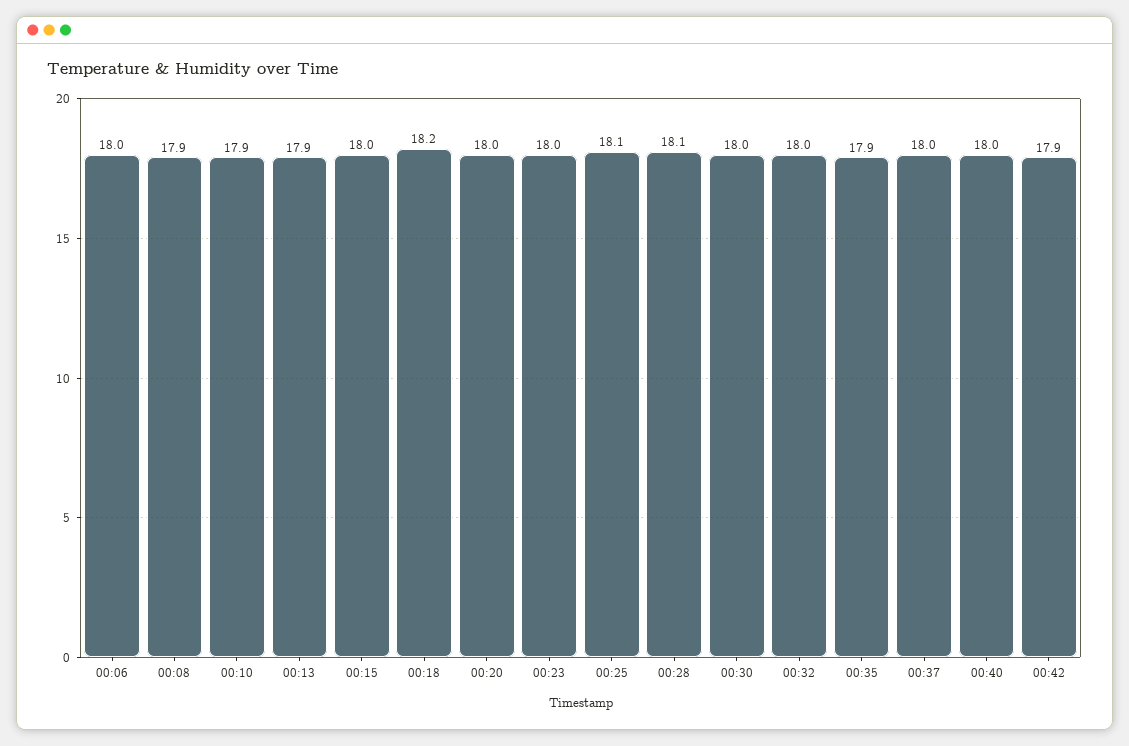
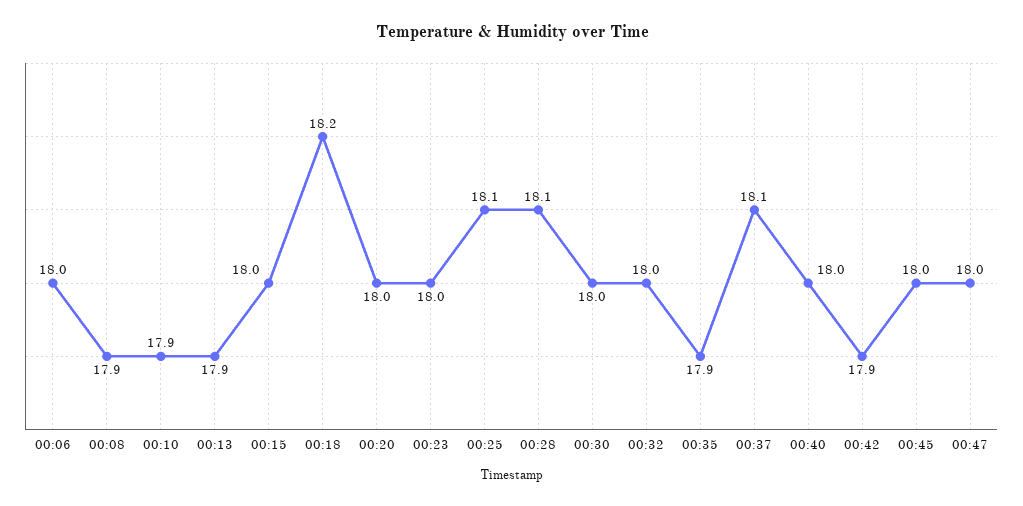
00:37: 18 -> 18.1
00:45: none -> 18
00:47: none -> 18

